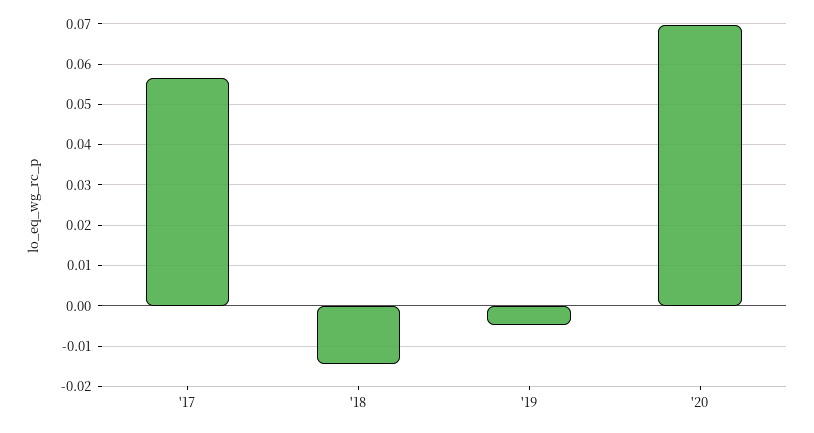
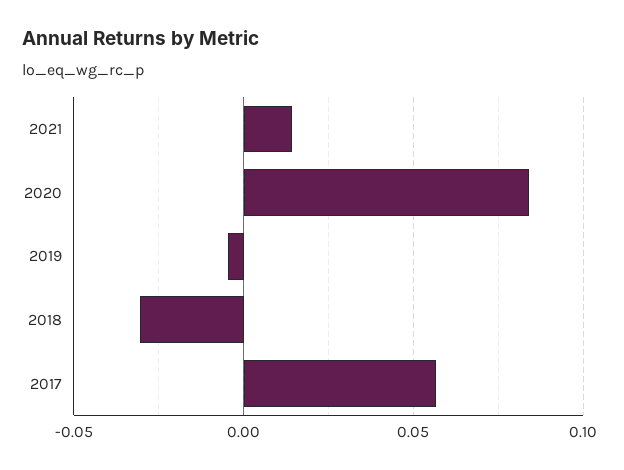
'18: -0.014 -> -0.03
'20: 0.07 -> 0.085
2021: none -> 0.015

